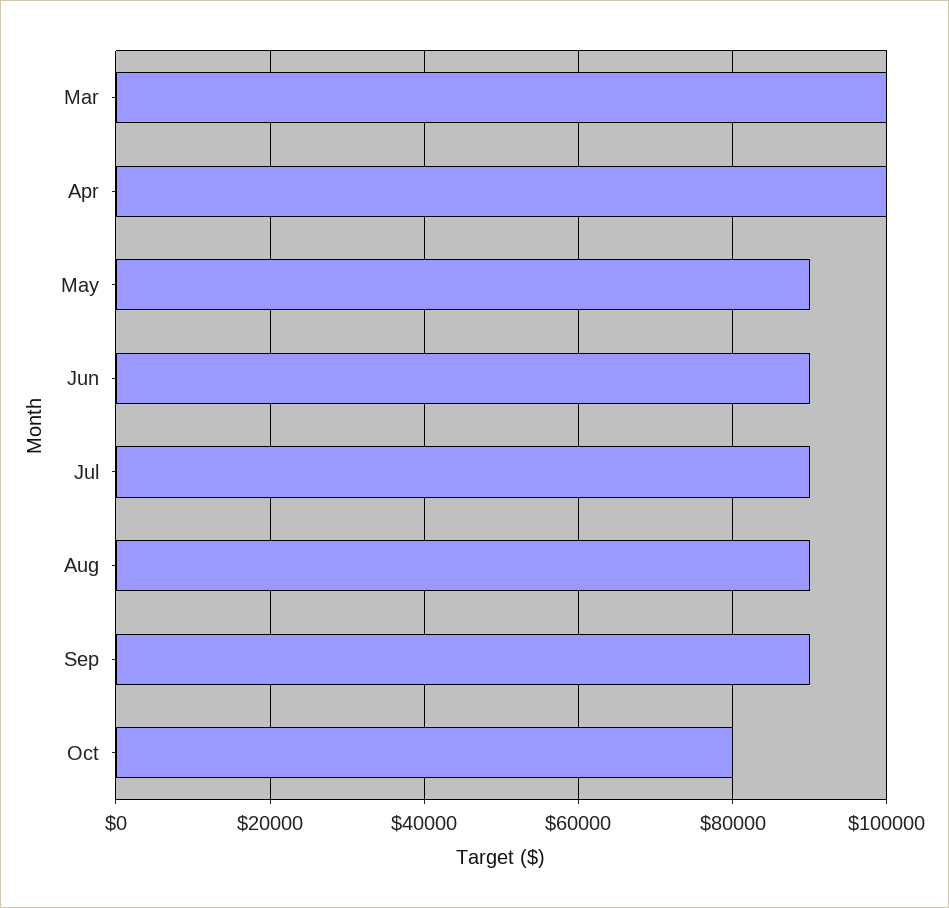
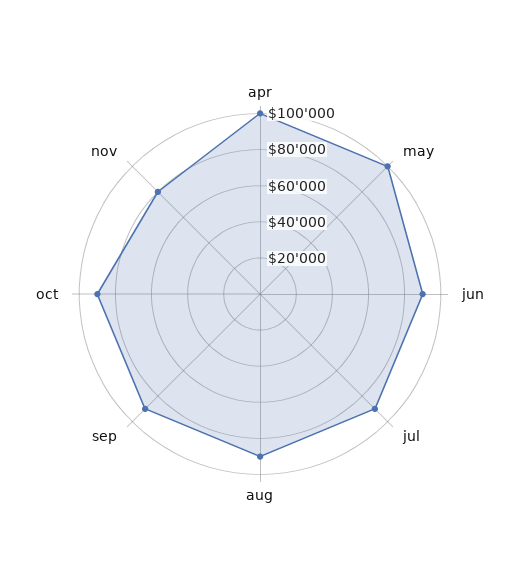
Mar: 100000 -> none
May: 90000 -> 100000
Oct: 80000 -> 90000
nov: none -> 80000

